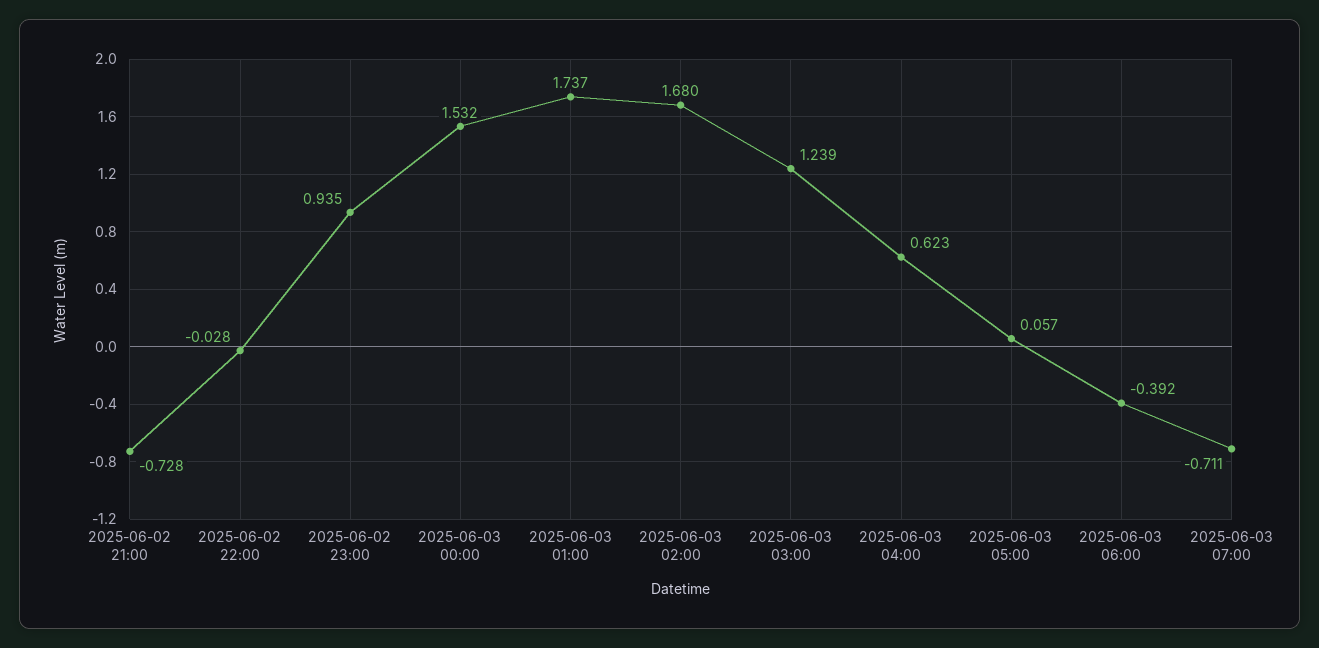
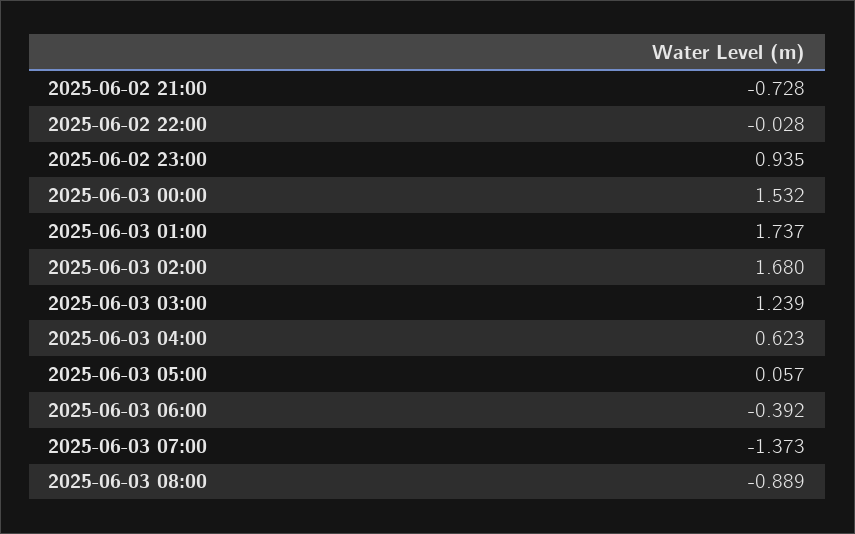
2025-06-03 07:00: -0.711 -> -1.373
2025-06-03 08:00: none -> -0.889

